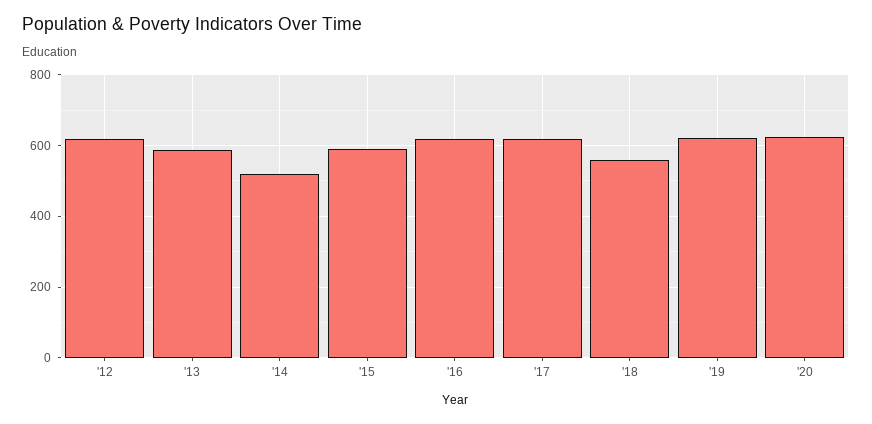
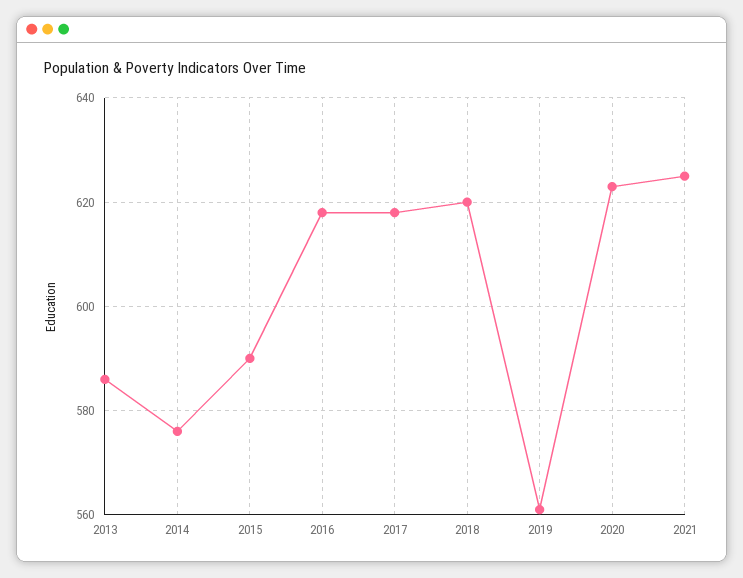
'12: 620 -> none
'14: 520 -> 575
'18: 560 -> 620
'19: 620 -> 560
2021: none -> 625

